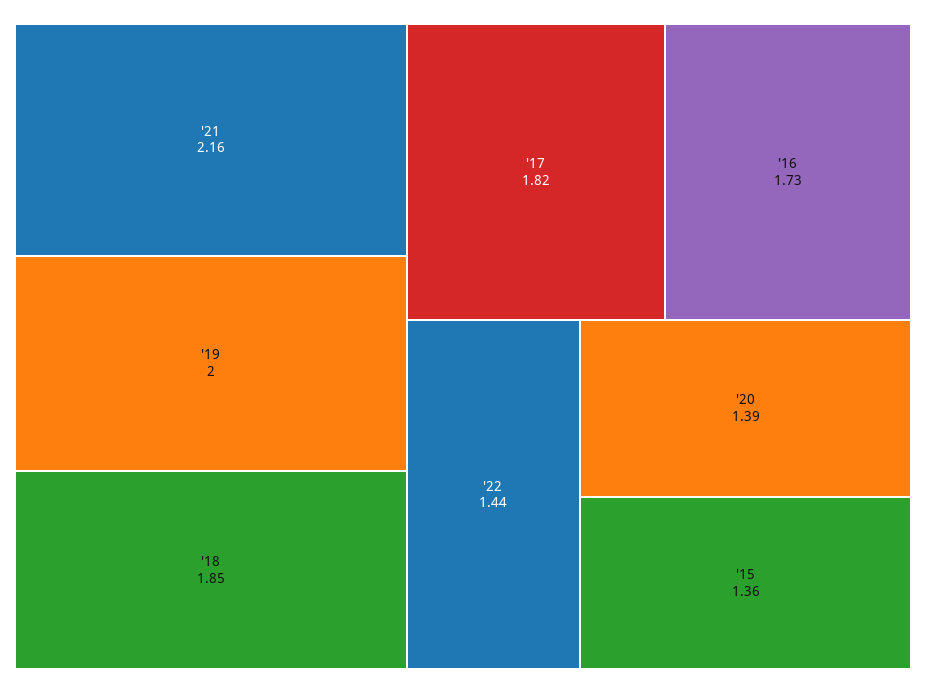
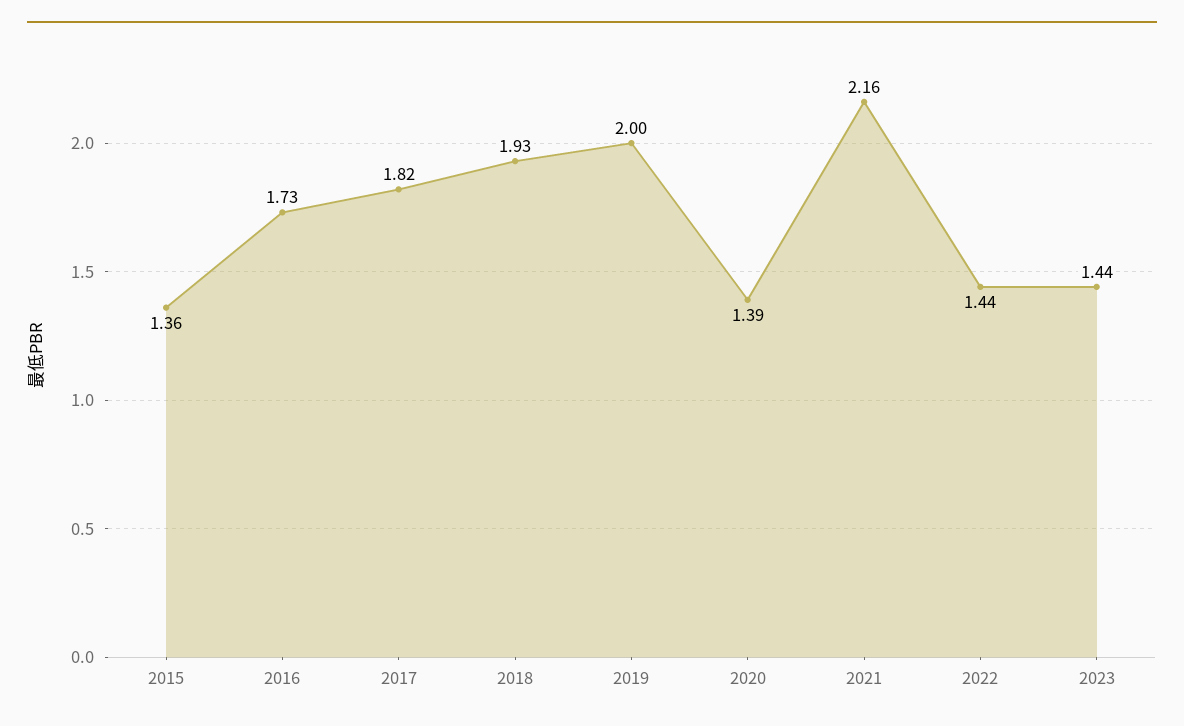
'18: 1.85 -> 1.93
2023: none -> 1.44

